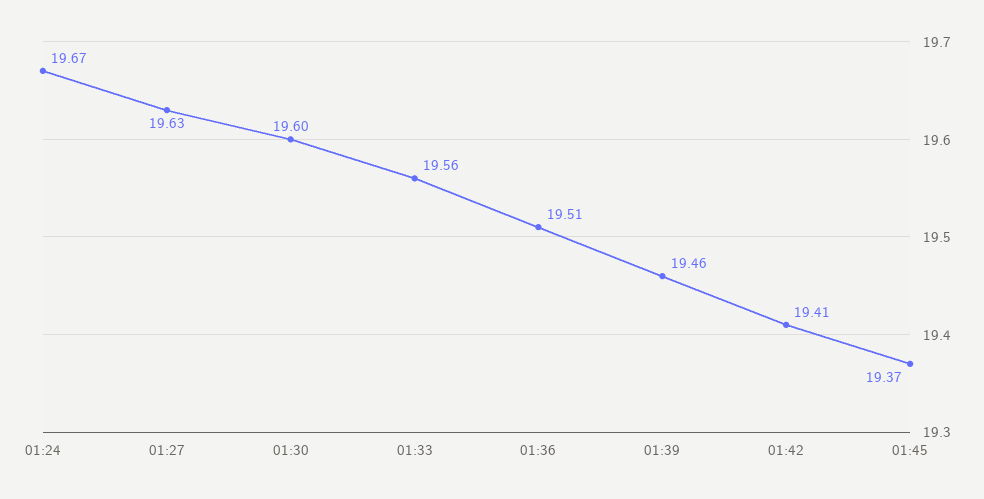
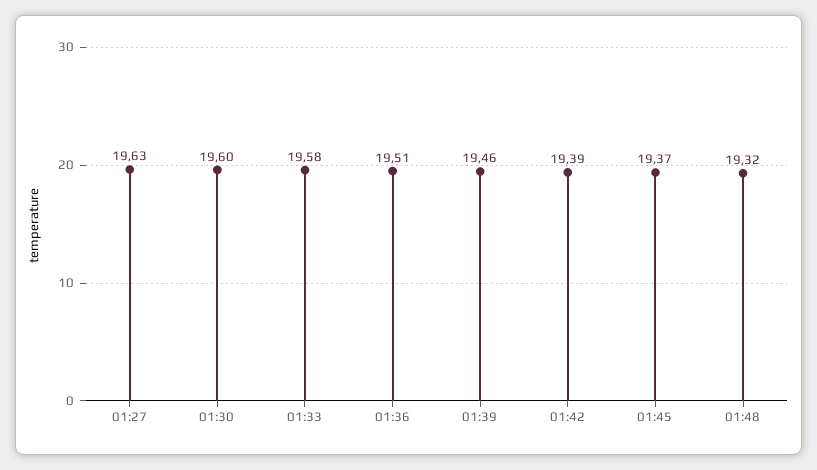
01:24: 19.67 -> none
01:33: 19.56 -> 19.58
01:42: 19.41 -> 19.39
01:48: none -> 19.32

